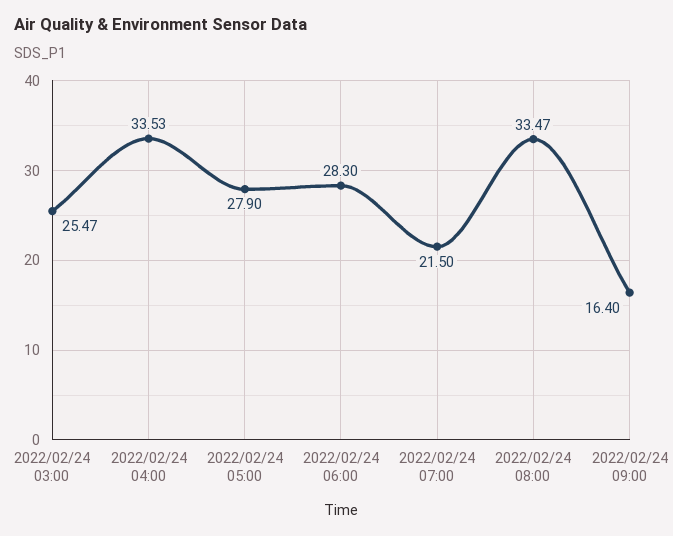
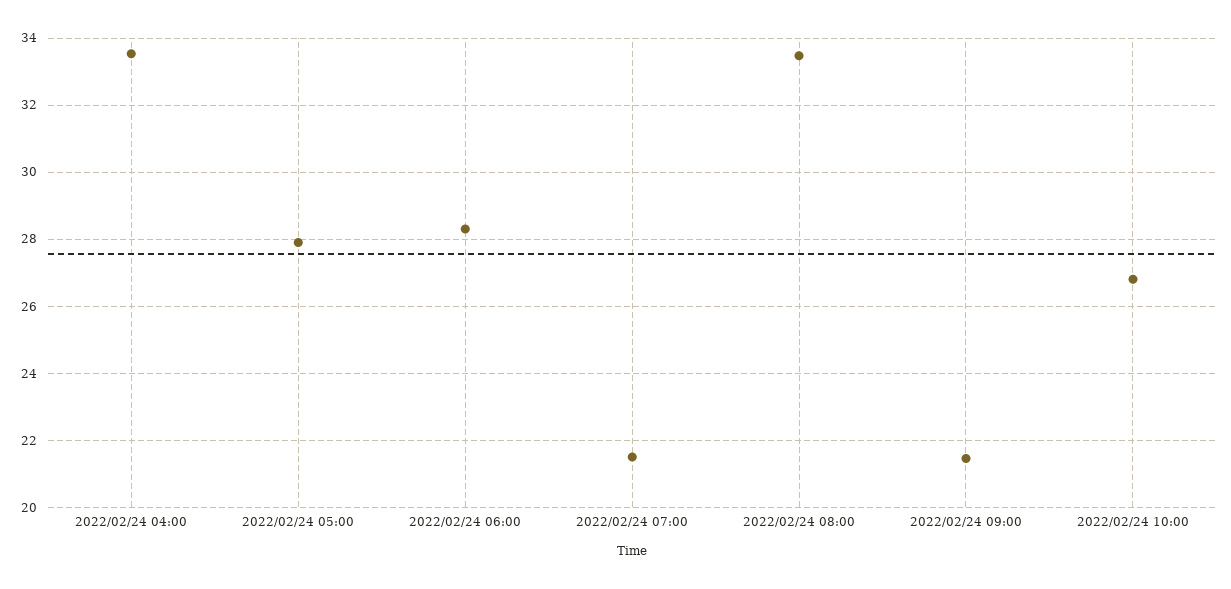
2022/02/24 03:00: 25.47 -> none
2022/02/24 09:00: 16.4 -> 21.4
2022/02/24 10:00: none -> 26.8

